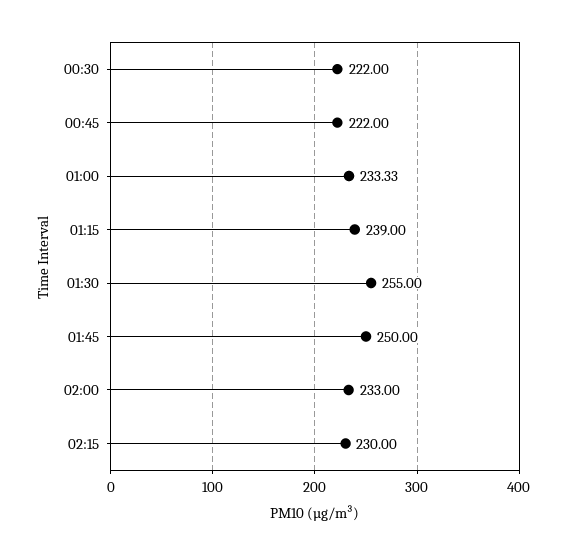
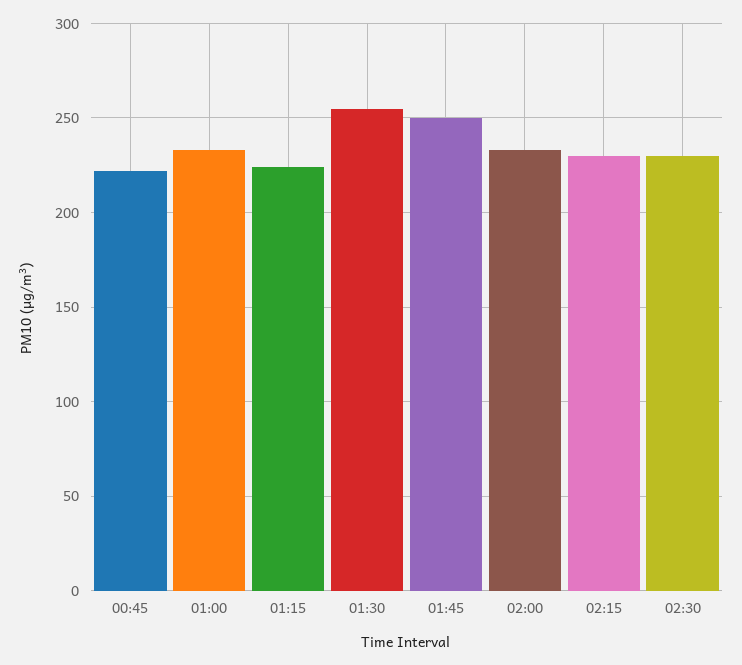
00:30: 222 -> none
01:15: 239 -> 225
02:30: none -> 230

